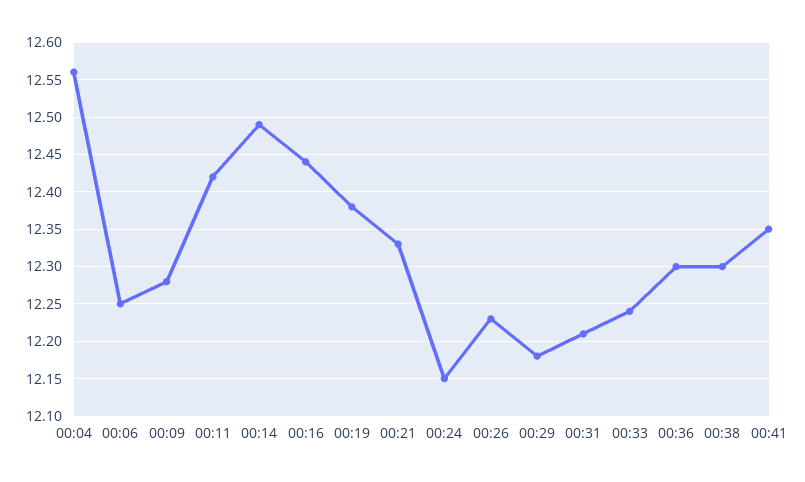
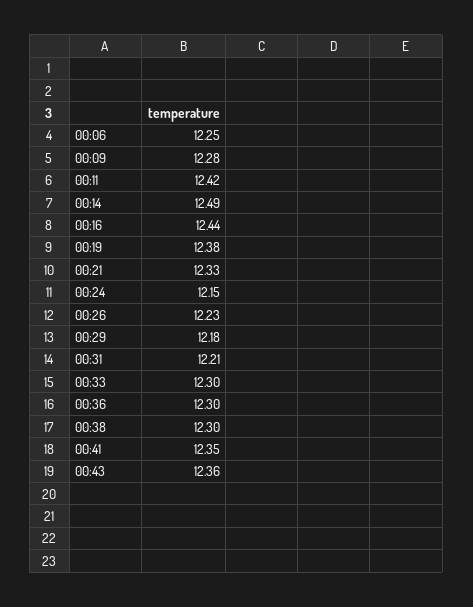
00:04: 12.56 -> none
00:33: 12.24 -> 12.3
00:43: none -> 12.36

